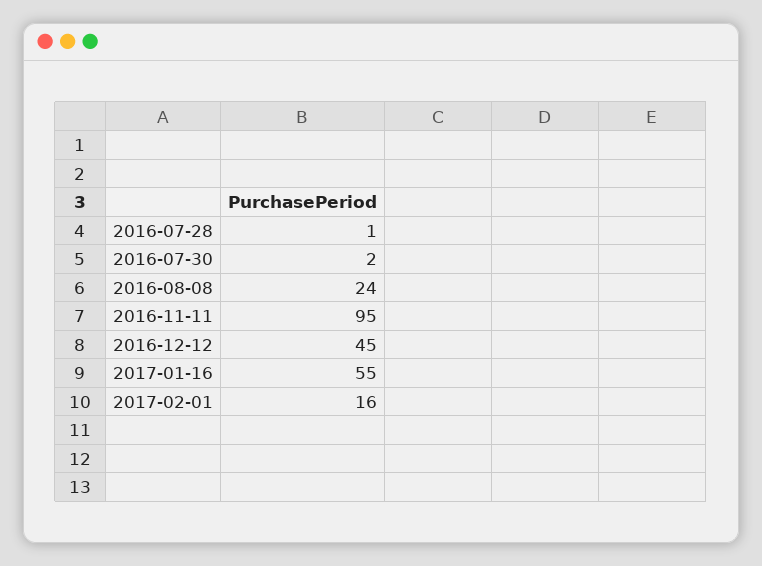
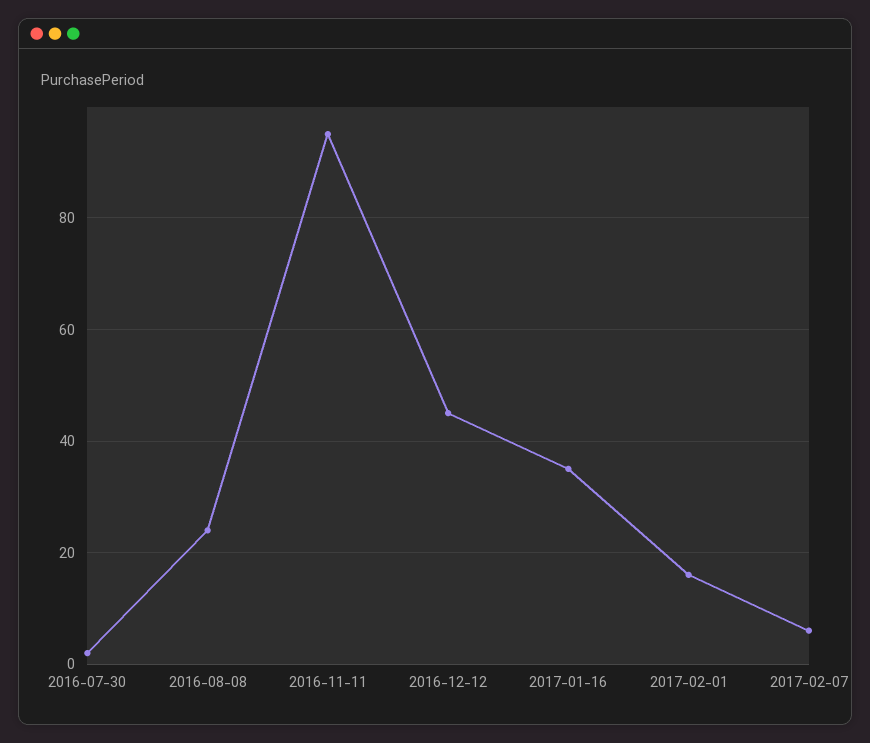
2016-07-28: 1 -> none
2017-01-16: 55 -> 35
2017-02-07: none -> 5

